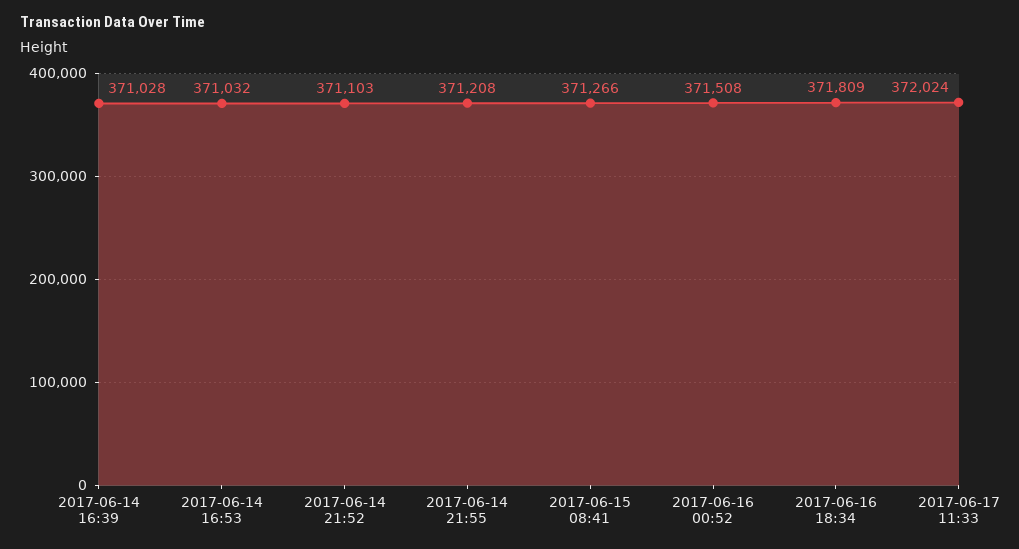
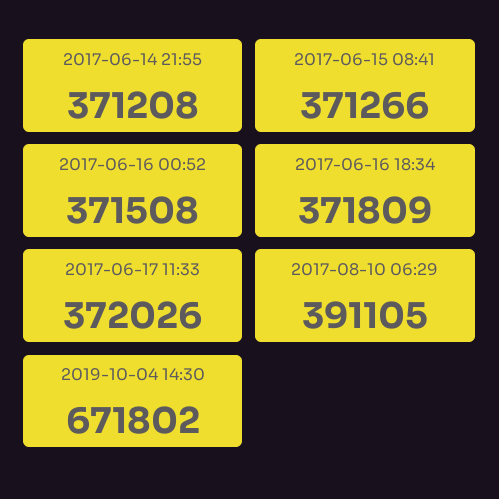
2017-06-14 16:39: 371028 -> none
2017-06-14 16:53: 371032 -> none
2017-06-14 21:52: 371103 -> none
2017-06-17 11:33: 372024 -> 372026
2017-08-10 06:29: none -> 391105
2019-10-04 14:30: none -> 671802

